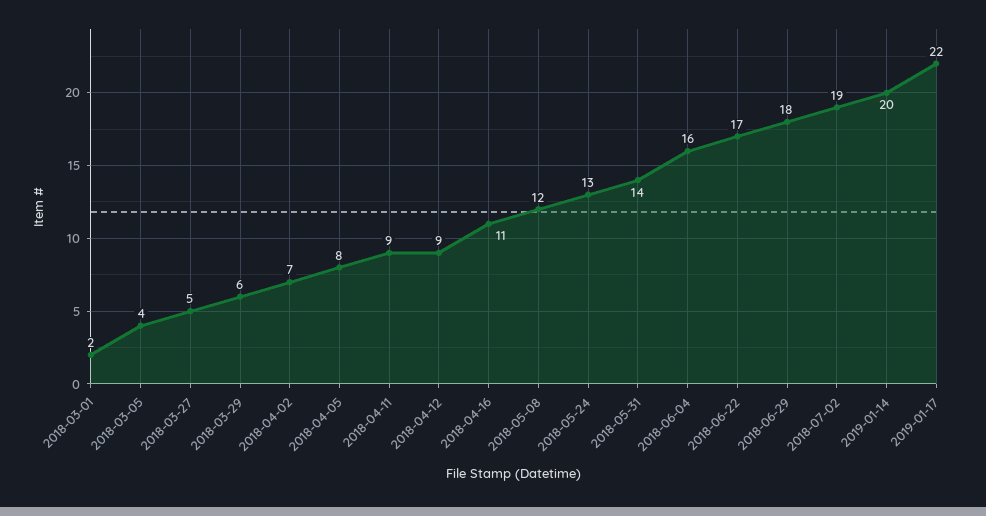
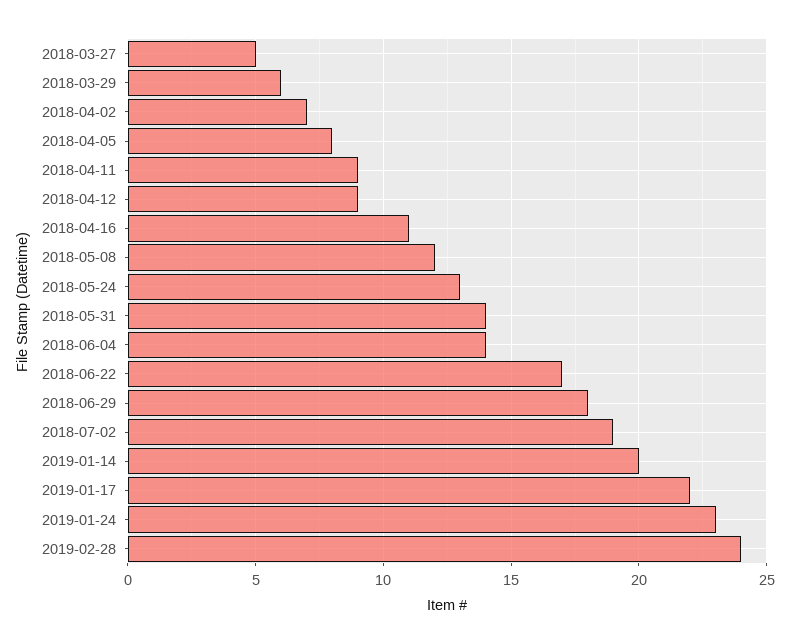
2018-03-01: 2 -> none
2018-03-05: 4 -> none
2018-06-04: 16 -> 14
2019-01-24: none -> 23
2019-02-28: none -> 24

